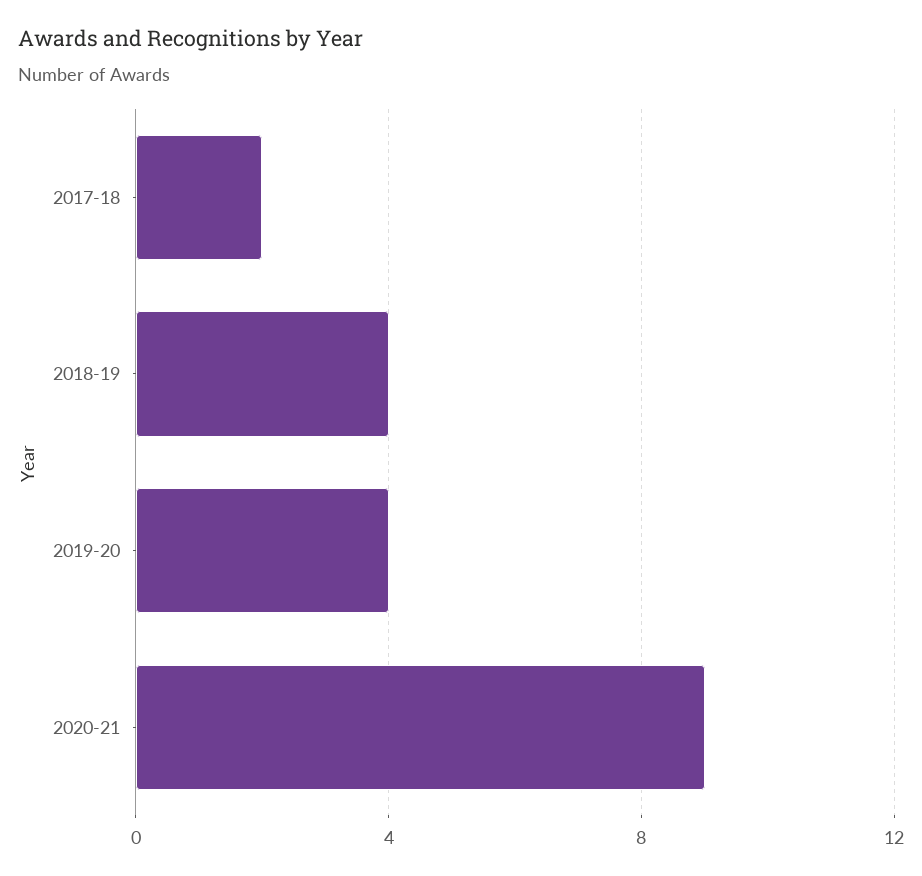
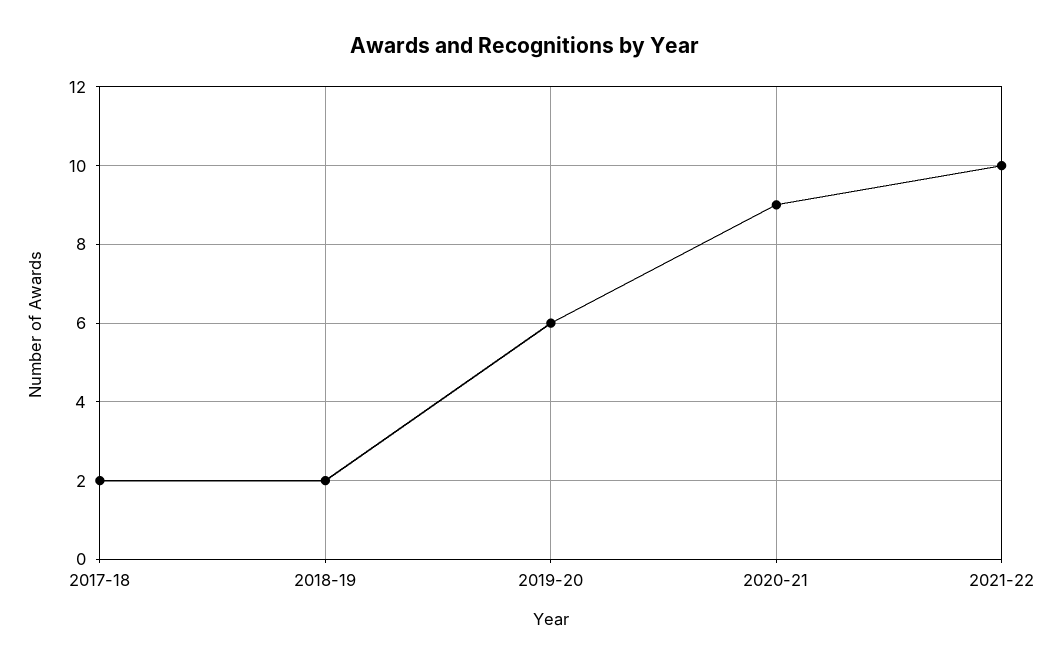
2018-19: 4 -> 2
2019-20: 4 -> 6
2021-22: none -> 10

